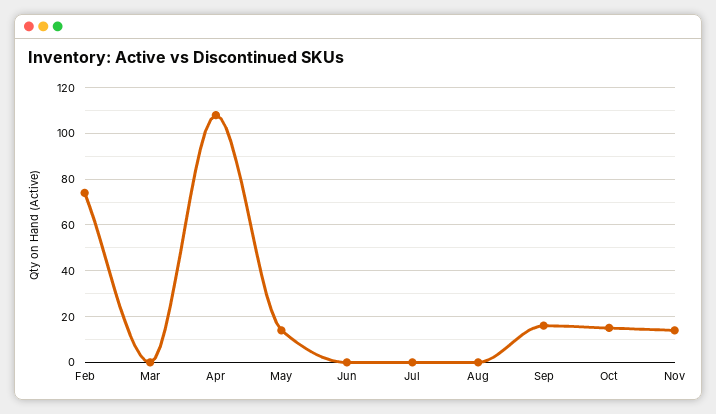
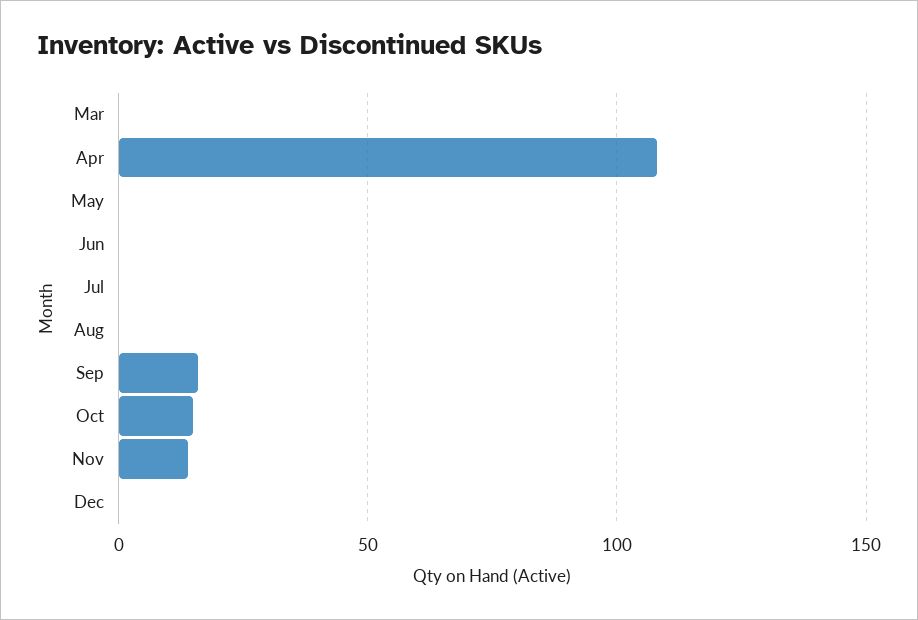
Feb: 75 -> none
May: 15 -> 0
Dec: none -> 0

